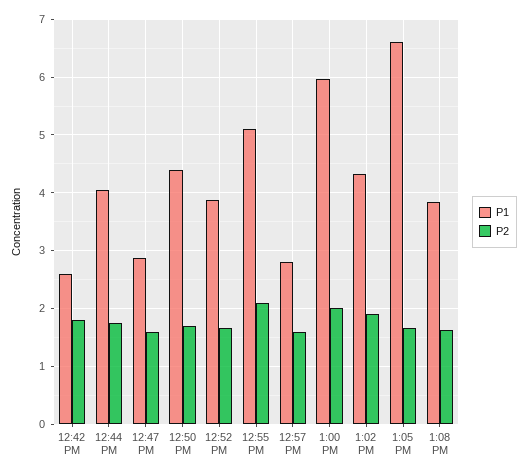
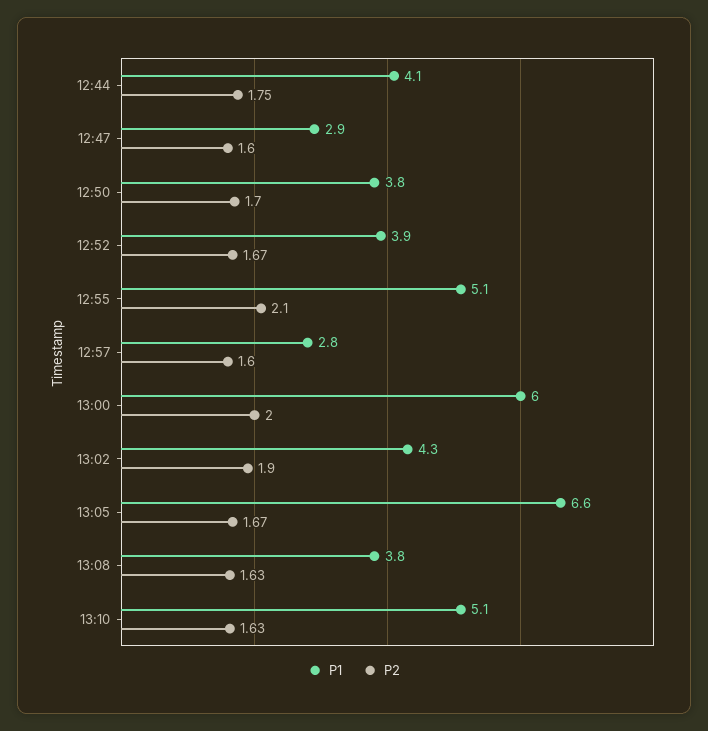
P1, 12:42 PM: 2.6 -> none
P2, 12:42 PM: 1.8 -> none
P1, 12:50 PM: 4.4 -> 3.8
P1, 13:10: none -> 5.1
P2, 13:10: none -> 1.63

